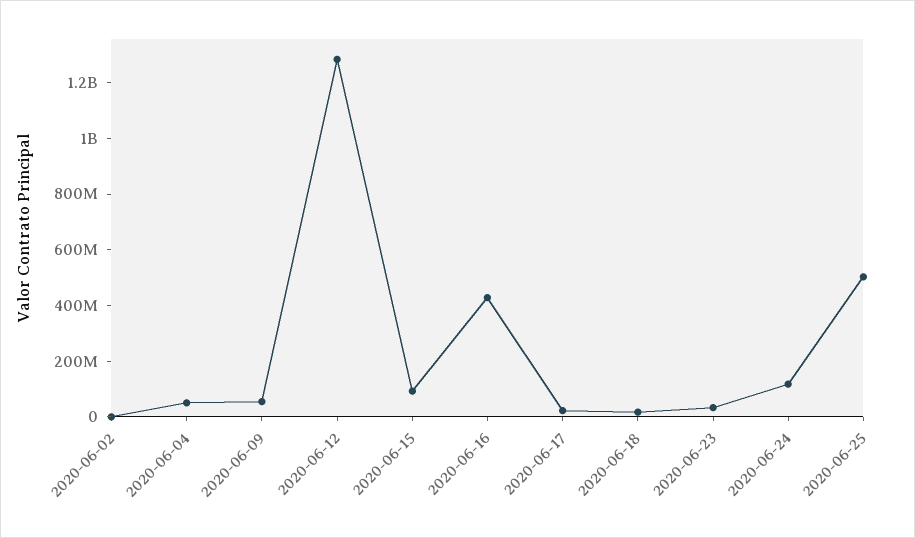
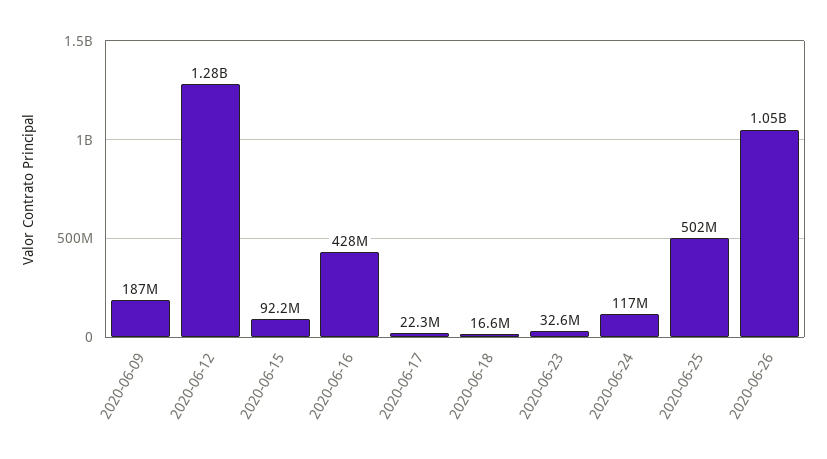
2020-06-02: 0 -> none
2020-06-04: 50000000 -> none
2020-06-09: 50000000 -> 187000000
2020-06-26: none -> 1050000000

